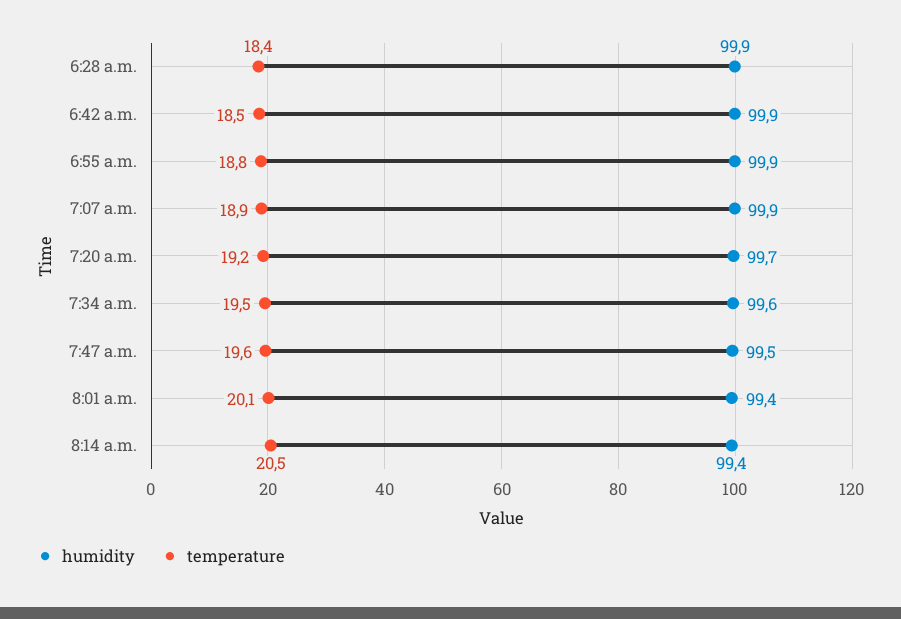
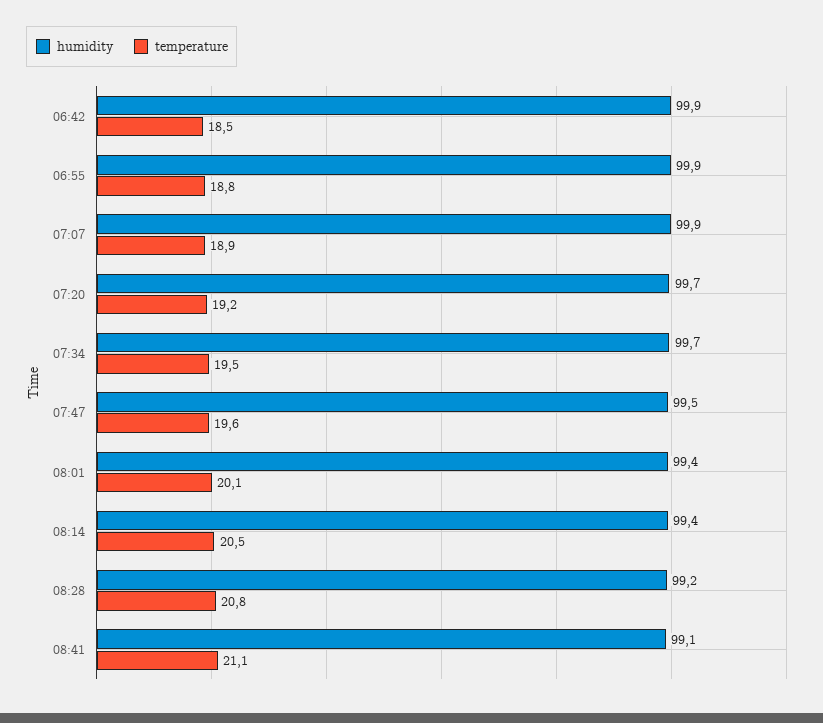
humidity, 6:28 a.m.: 99.9 -> none
temperature, 6:28 a.m.: 18.4 -> none
humidity, 7:34 a.m.: 99.6 -> 99.7
humidity, 08:28: none -> 99.2
temperature, 08:28: none -> 20.8
humidity, 08:41: none -> 99.1
temperature, 08:41: none -> 21.1

